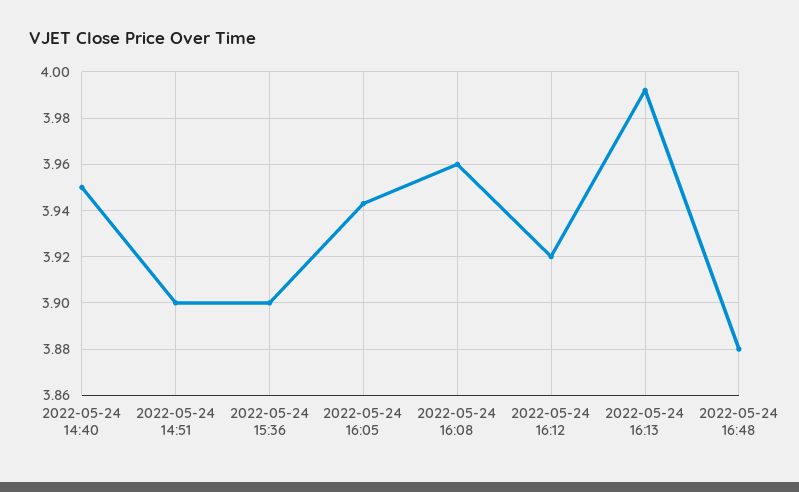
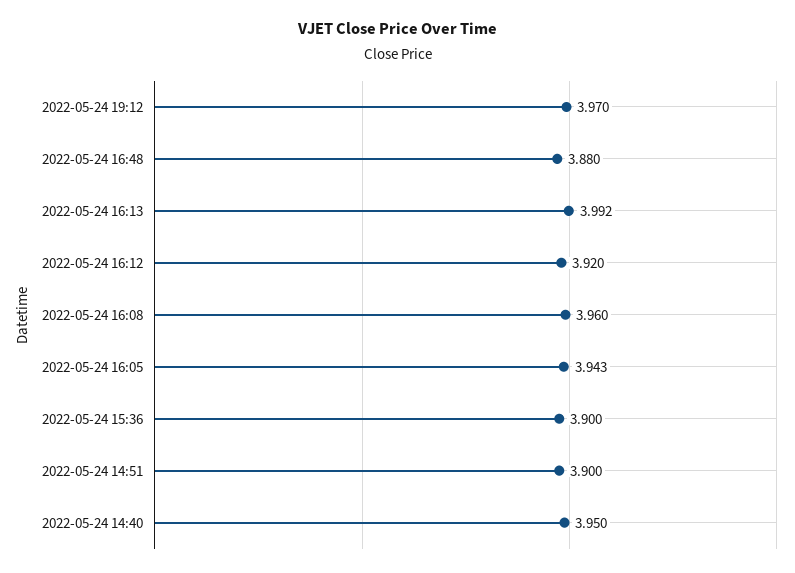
2022-05-24 19:12: none -> 3.97

